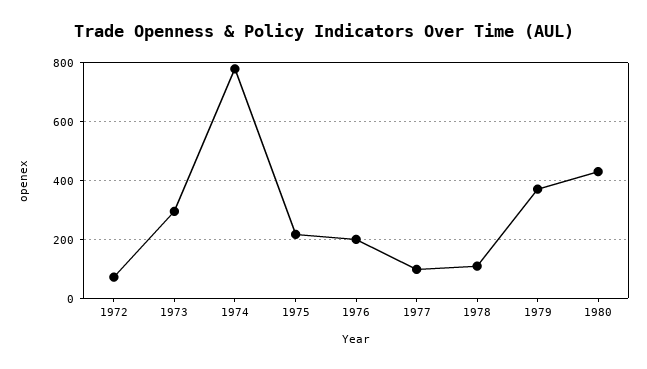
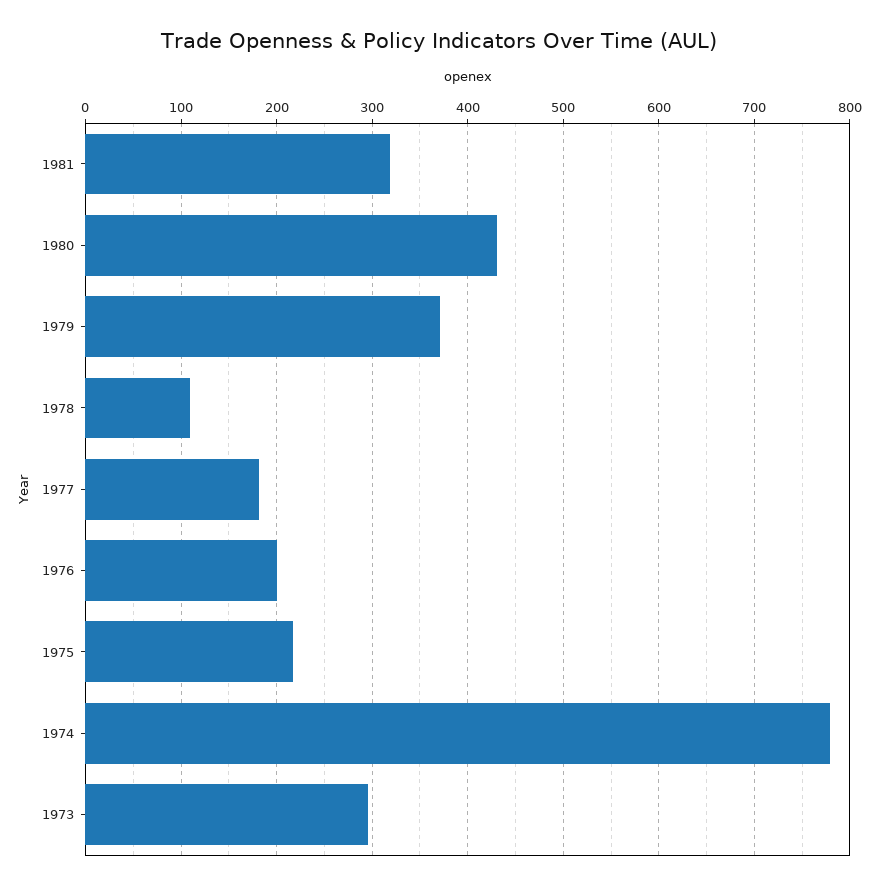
1972: 75 -> none
1977: 100 -> 180
1981: none -> 320

